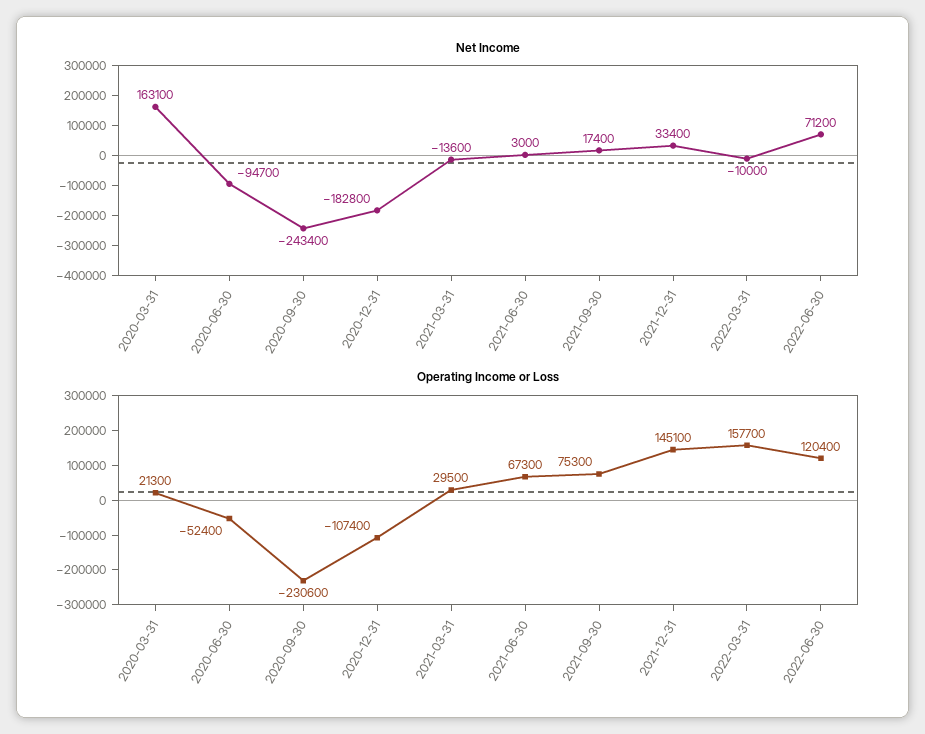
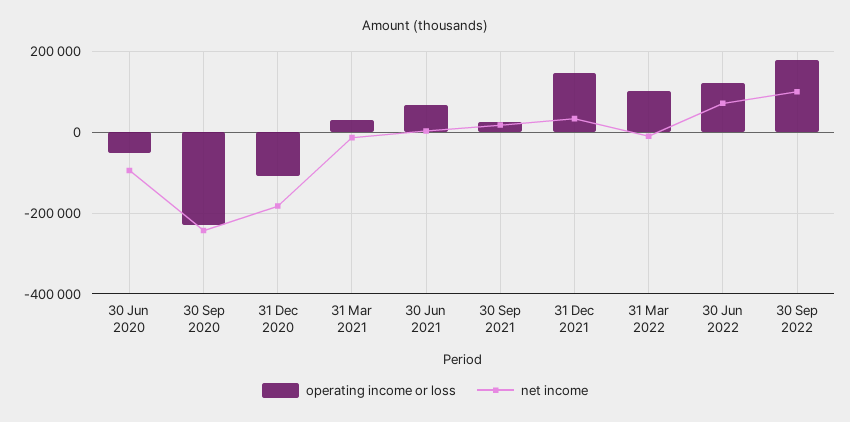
Net Income, 2020-03-31: 163100 -> none
Operating Income or Loss, 2020-03-31: 21300 -> none
Operating Income or Loss, 2021-09-30: 75300 -> 20000
Operating Income or Loss, 2022-03-31: 157700 -> 100000
Operating Income or Loss, 30 Sep 2022: none -> 180000
Net Income, 30 Sep 2022: none -> 100000

